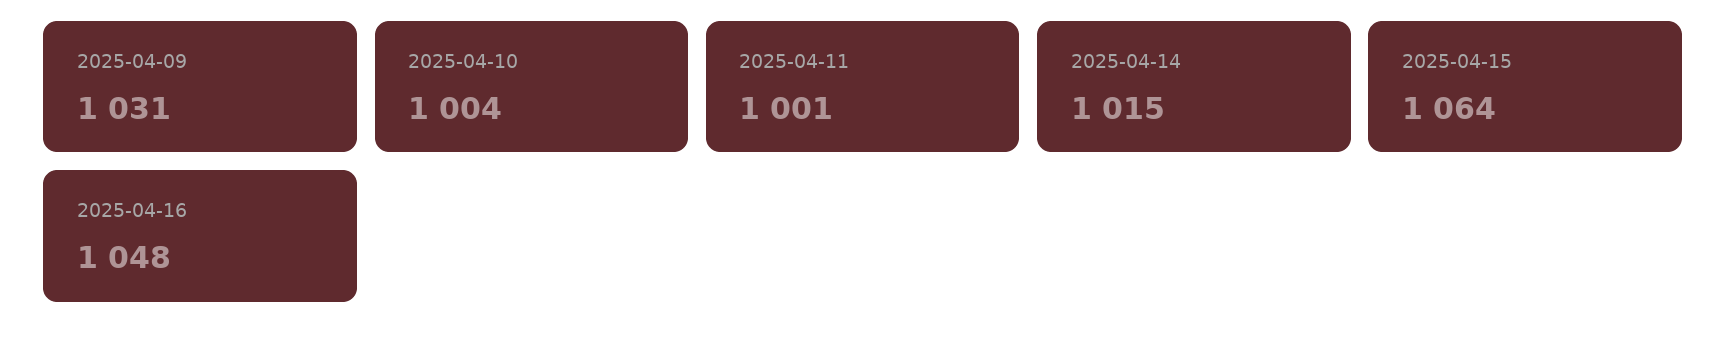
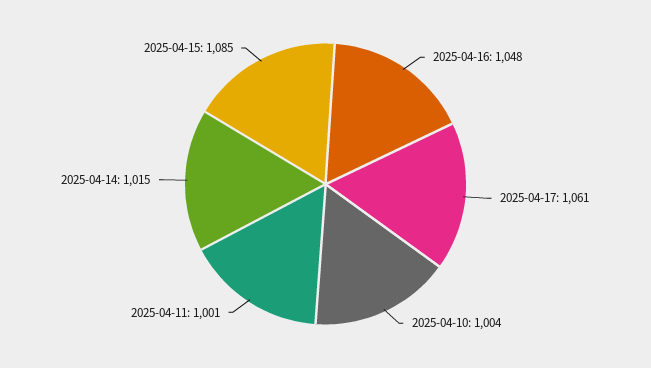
2025-04-09: 1031 -> none
2025-04-15: 1064 -> 1085
2025-04-17: none -> 1061

